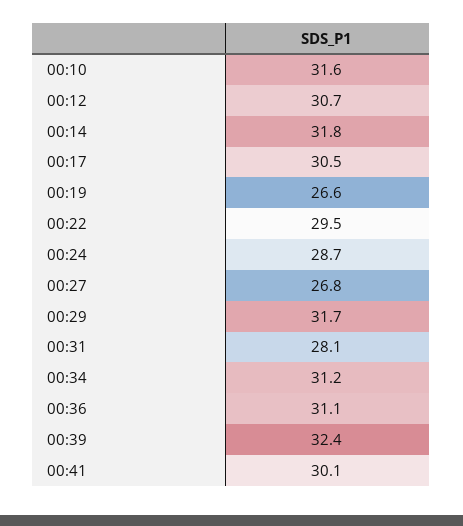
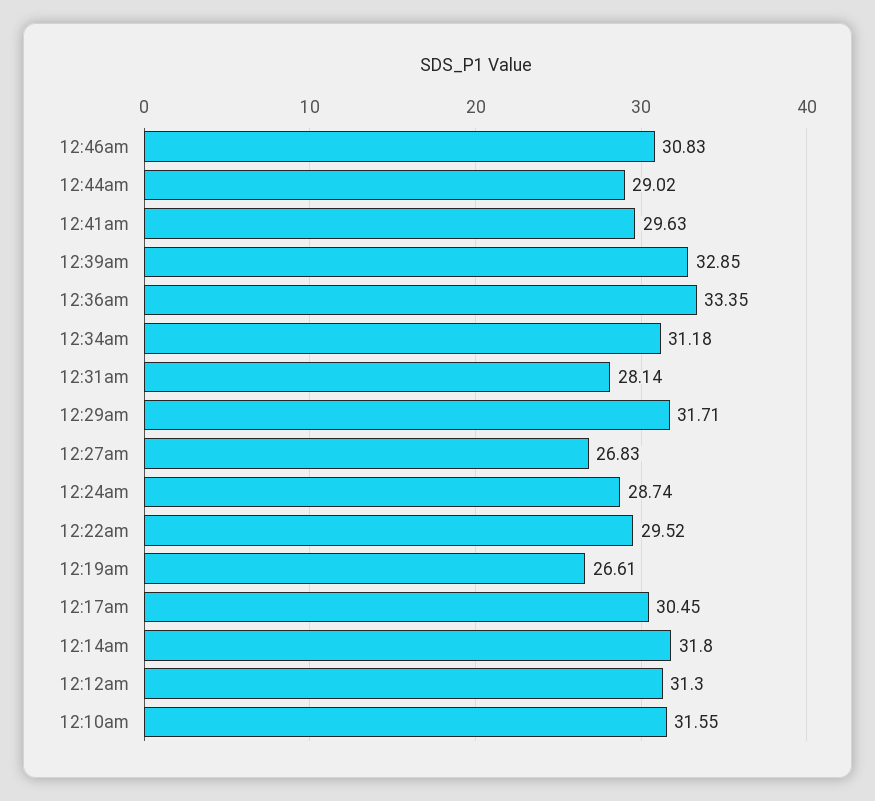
00:12: 30.7 -> 31.3
00:36: 31.1 -> 33.35
00:39: 32.4 -> 32.85
00:41: 30.1 -> 29.63
12:46am: none -> 30.83
12:44am: none -> 29.02

